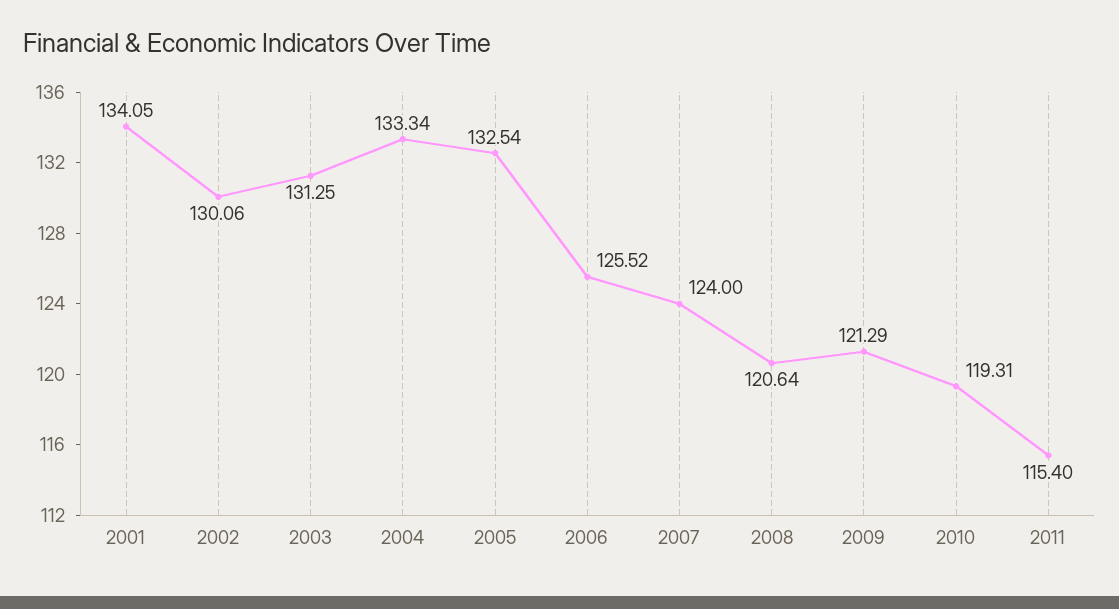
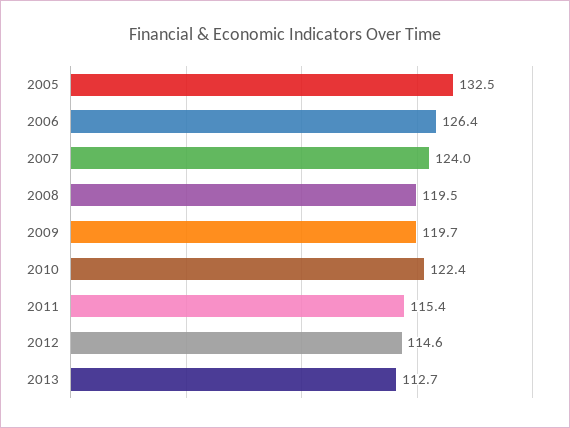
2001: 134.05 -> none
2002: 130.06 -> none
2003: 131.25 -> none
2004: 133.34 -> none
2006: 125.52 -> 126.4
2008: 120.64 -> 119.5
2009: 121.29 -> 119.7
2010: 119.31 -> 122.4
2012: none -> 114.6
2013: none -> 112.7

